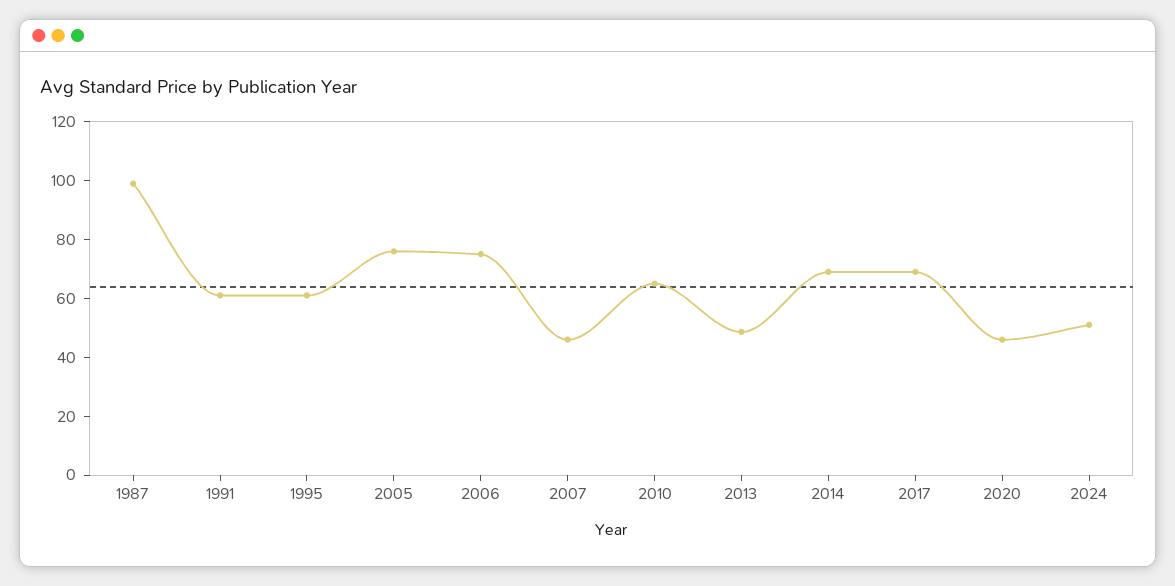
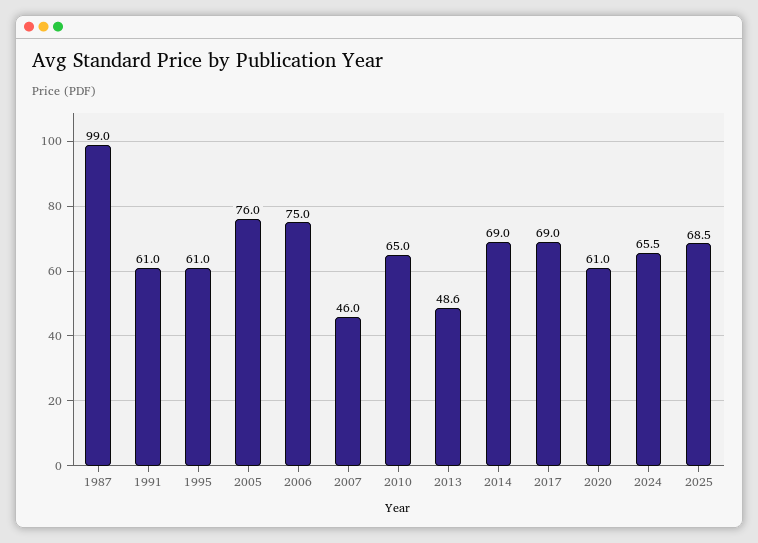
2020: 45 -> 61
2024: 50 -> 65.5
2025: none -> 68.5

